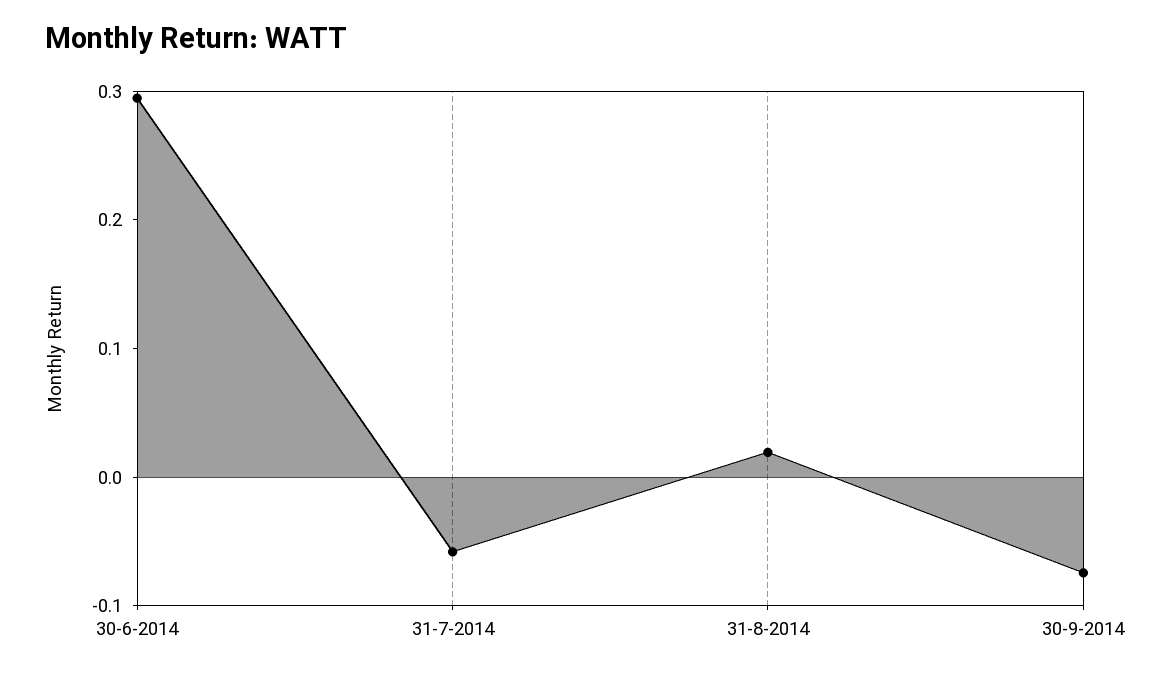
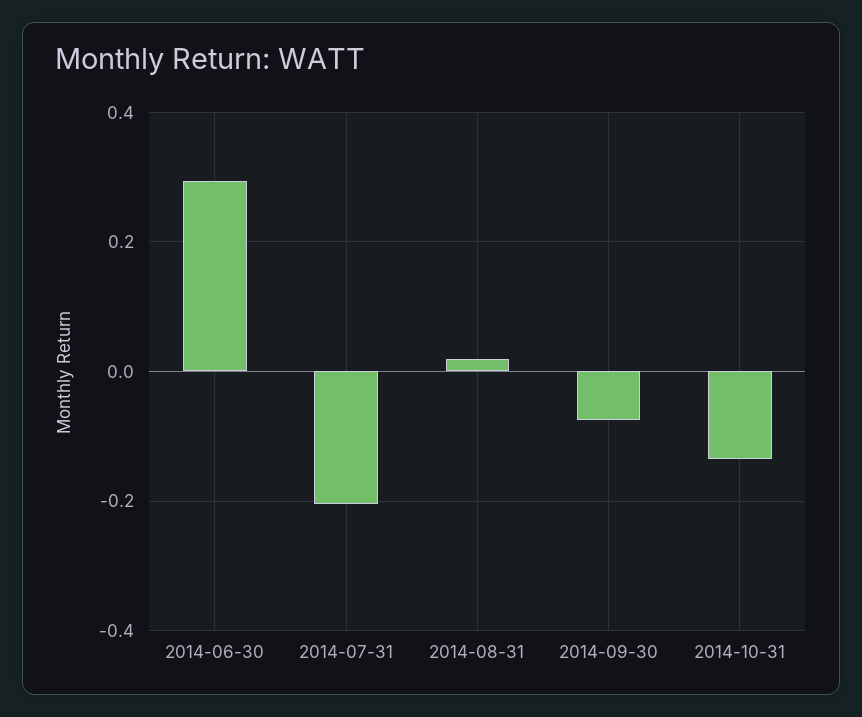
31-7-2014: -0.06 -> -0.2
2014-10-31: none -> -0.14

